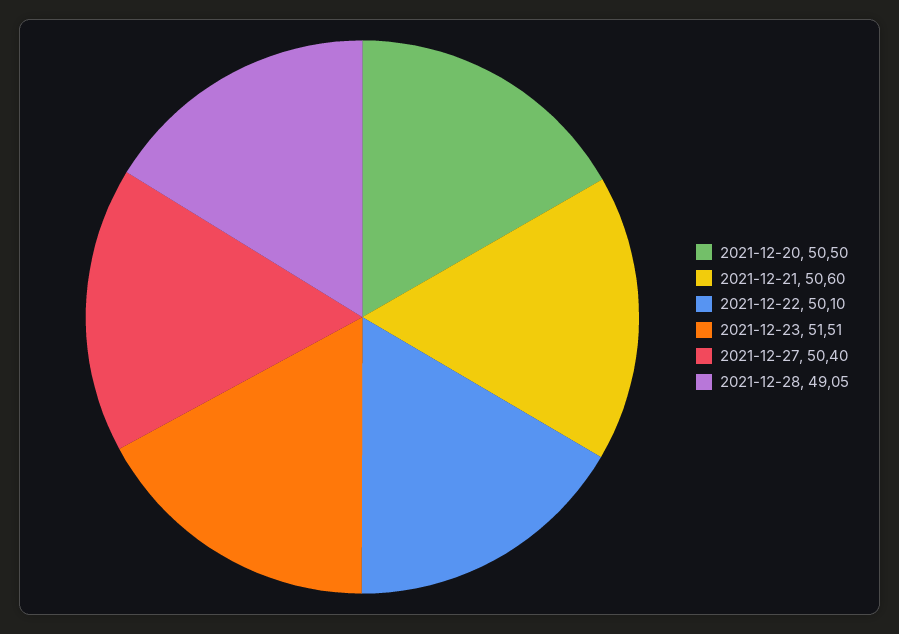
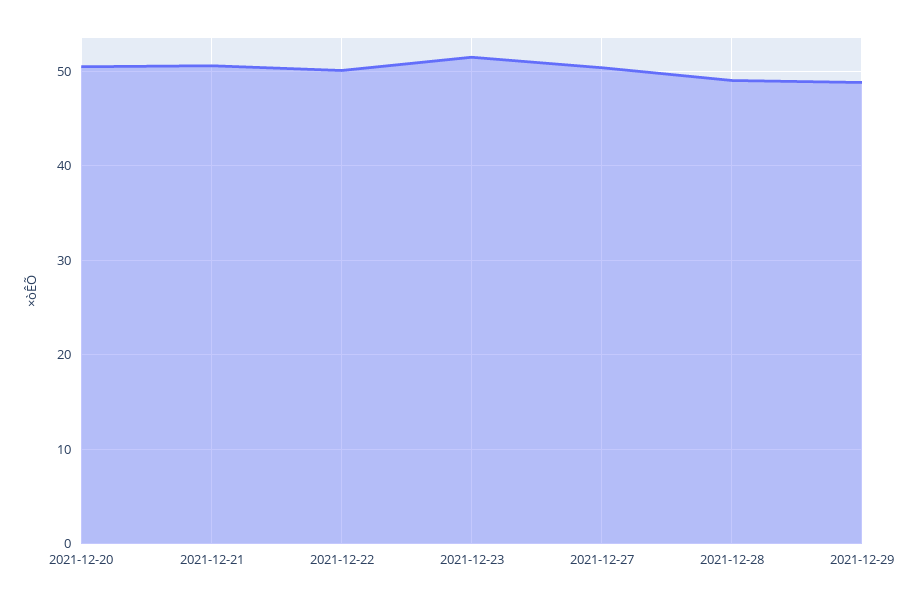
2021-12-29: none -> 49

